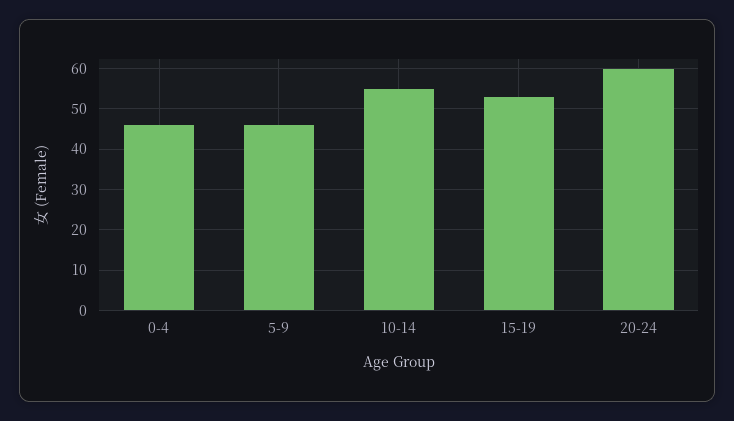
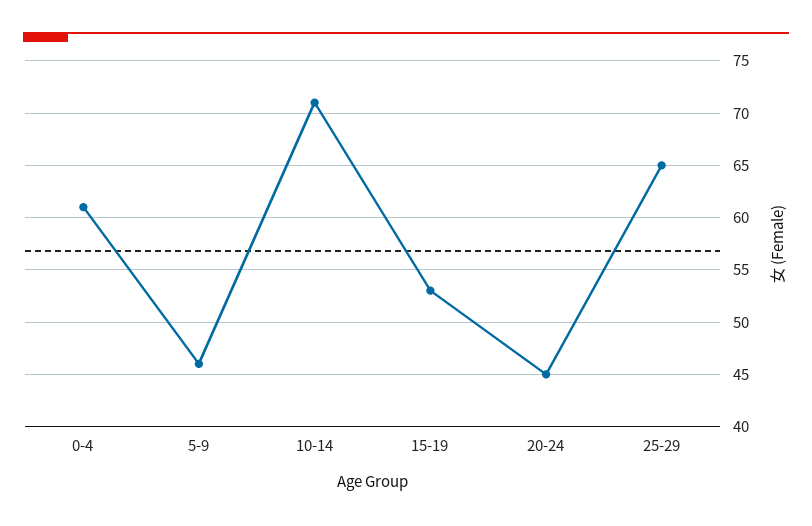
0-4: 45 -> 61
10-14: 55 -> 71
20-24: 60 -> 45
25-29: none -> 65

